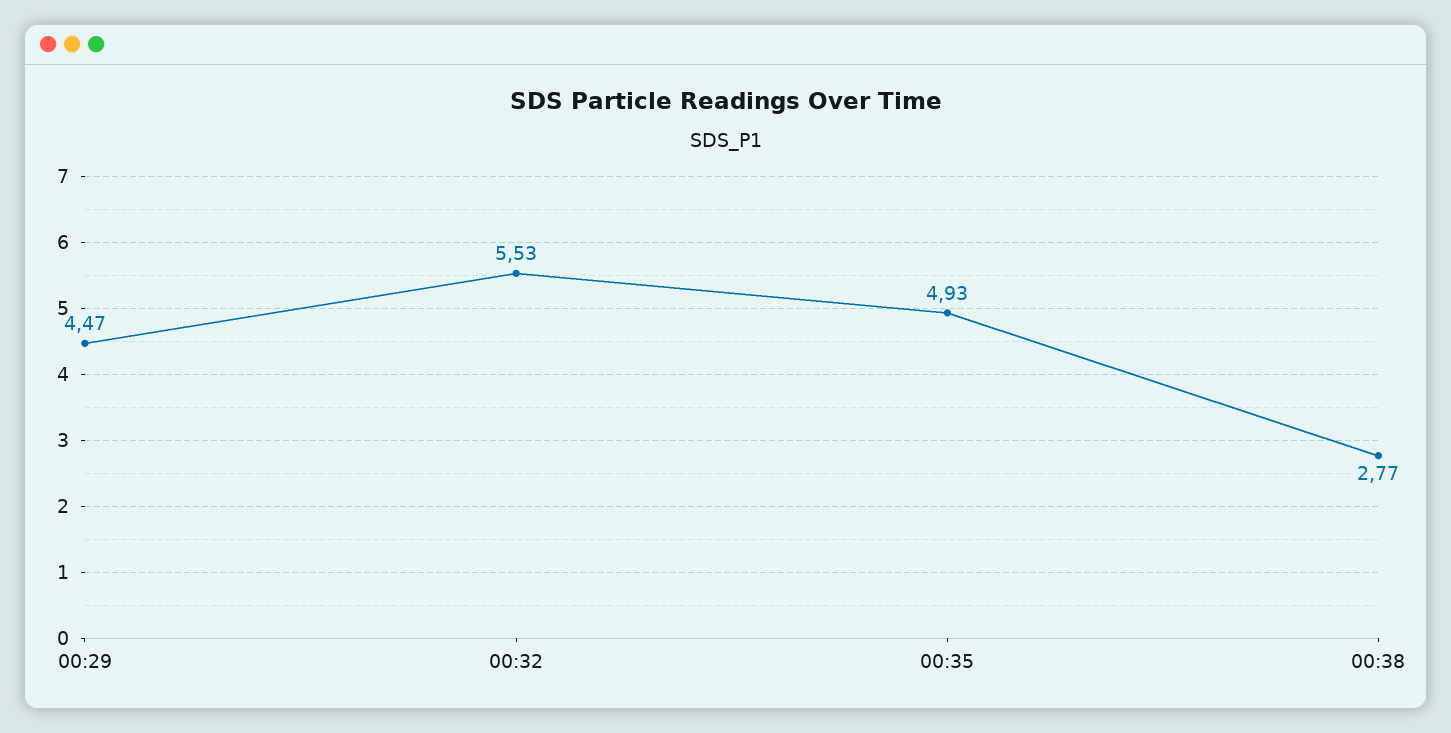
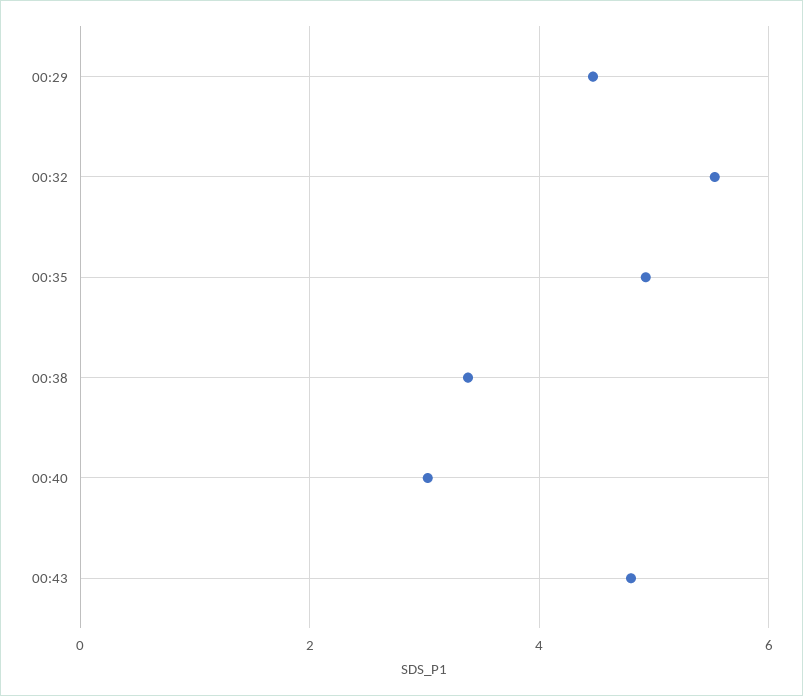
00:38: 2.77 -> 3.4
00:40: none -> 3
00:43: none -> 4.8

